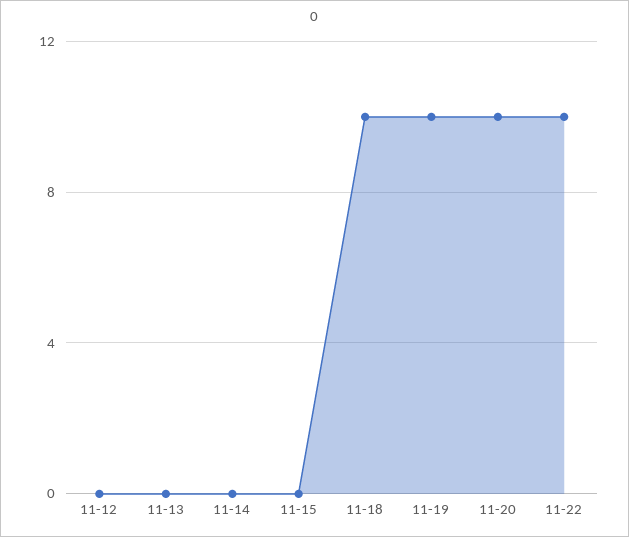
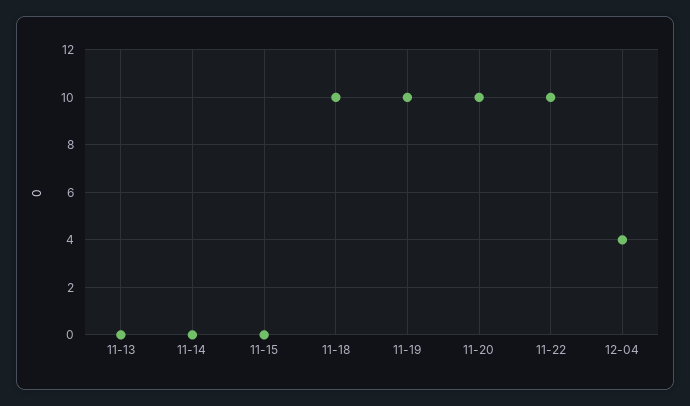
11-12: 0 -> none
12-04: none -> 4

